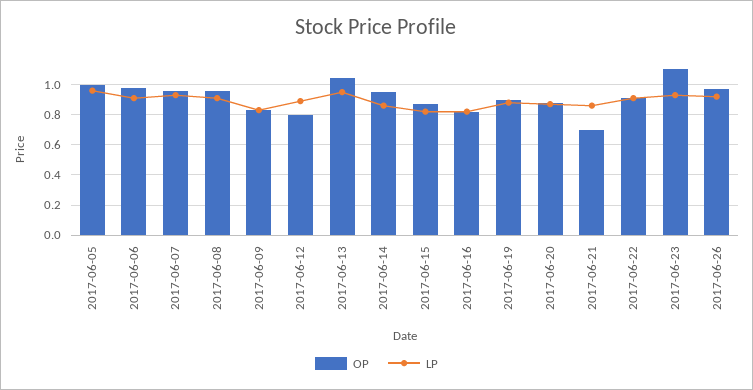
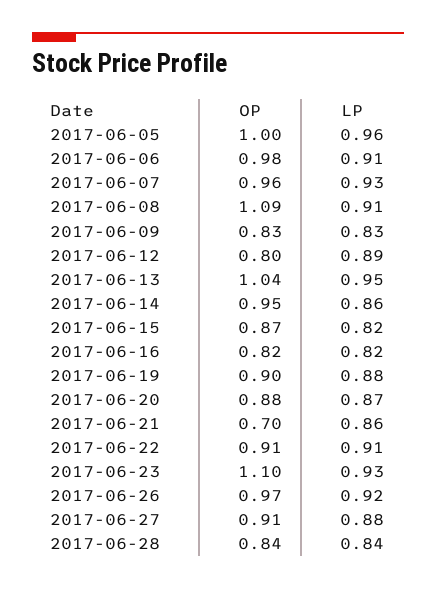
OP, 2017-06-08: 0.95 -> 1.09
OP, 2017-06-27: none -> 0.91
LP, 2017-06-27: none -> 0.88
OP, 2017-06-28: none -> 0.84
LP, 2017-06-28: none -> 0.84

